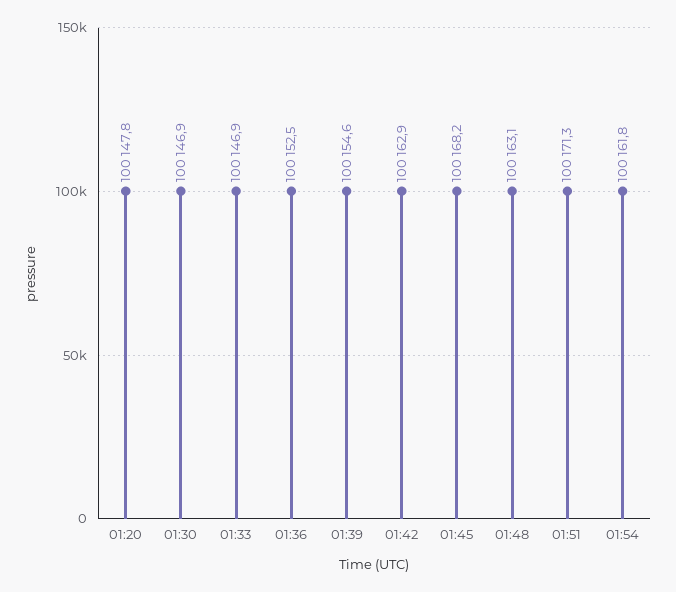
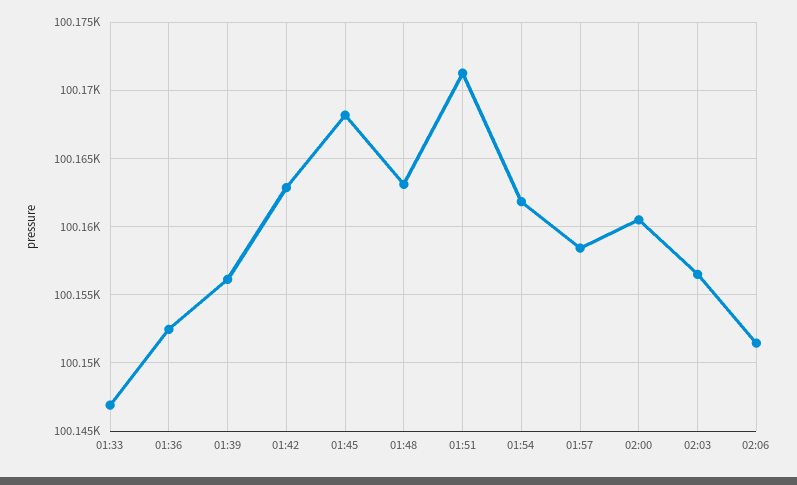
01:20: 100147.8 -> none
01:30: 100146.9 -> none
01:39: 100154.6 -> 100156
01:57: none -> 100158.5
02:00: none -> 100160.5
02:03: none -> 100156.5
02:06: none -> 100151.5

